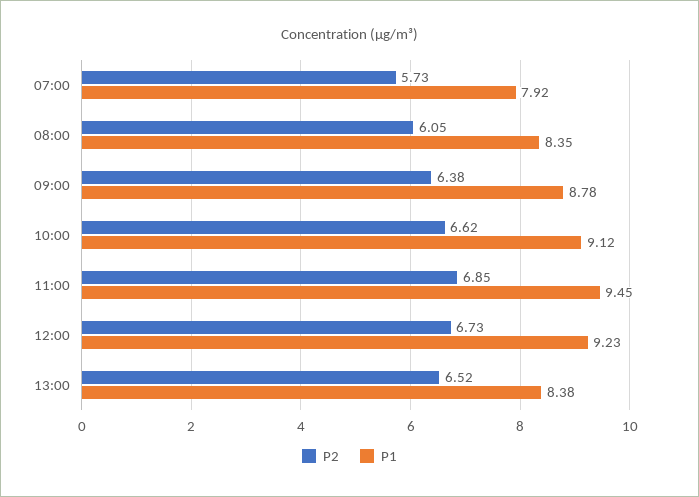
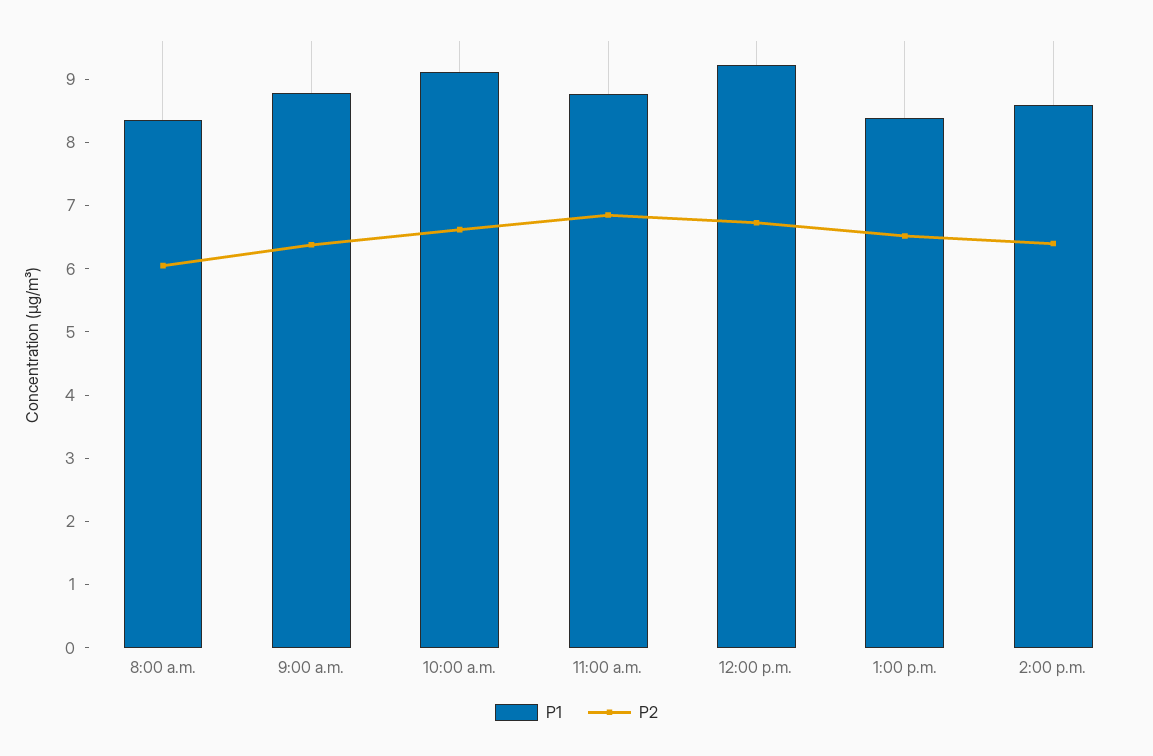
P2, 07:00: 5.73 -> none
P1, 07:00: 7.92 -> none
P1, 11:00: 9.45 -> 8.8
P1, 2:00 p.m.: none -> 8.6
P2, 2:00 p.m.: none -> 6.4

